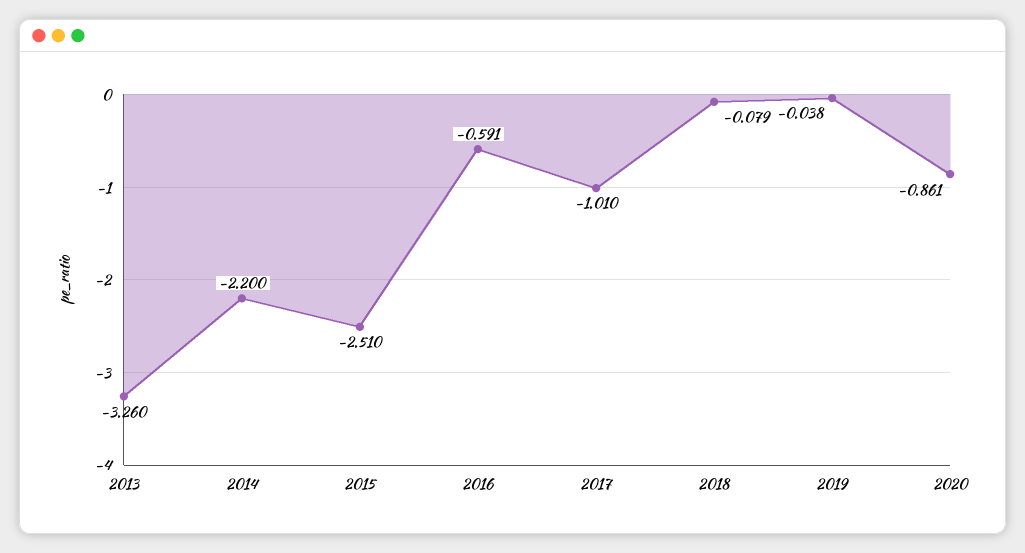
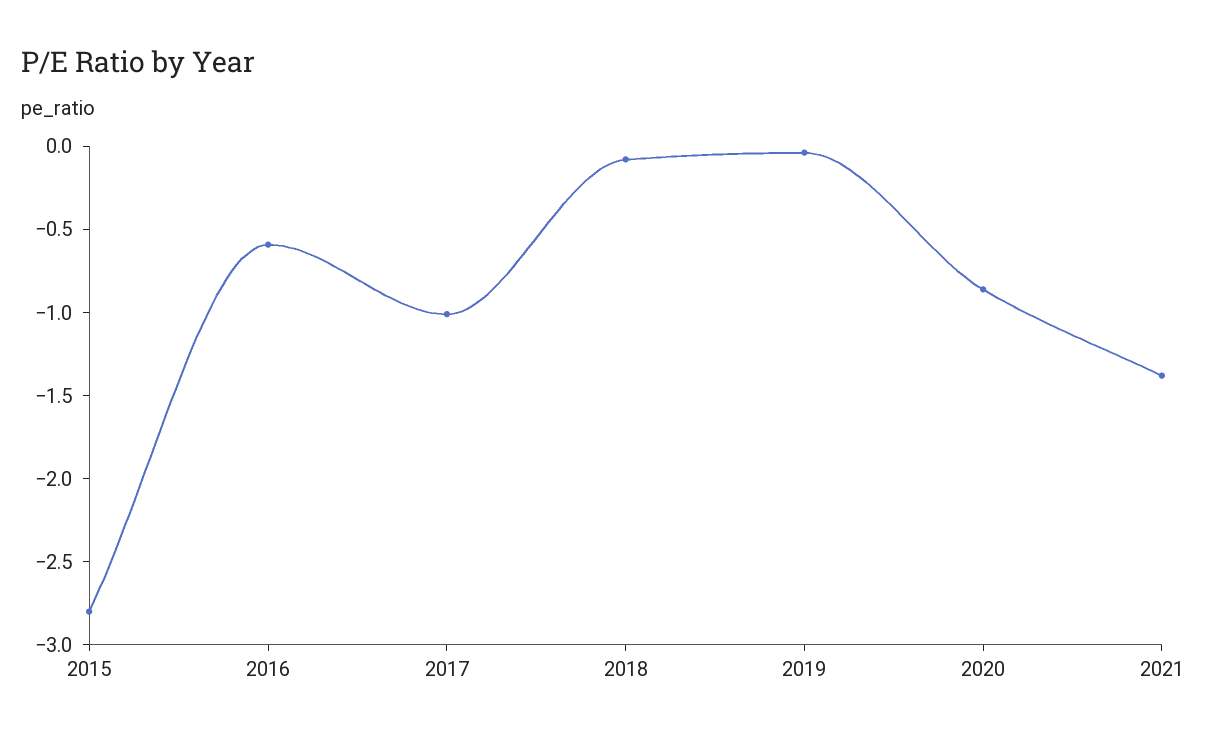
2013: -3.26 -> none
2014: -2.2 -> none
2015: -2.51 -> -2.8
2021: none -> -1.4

